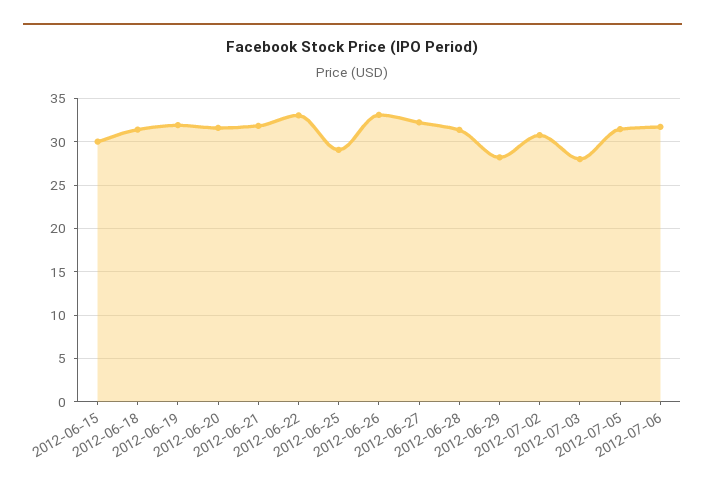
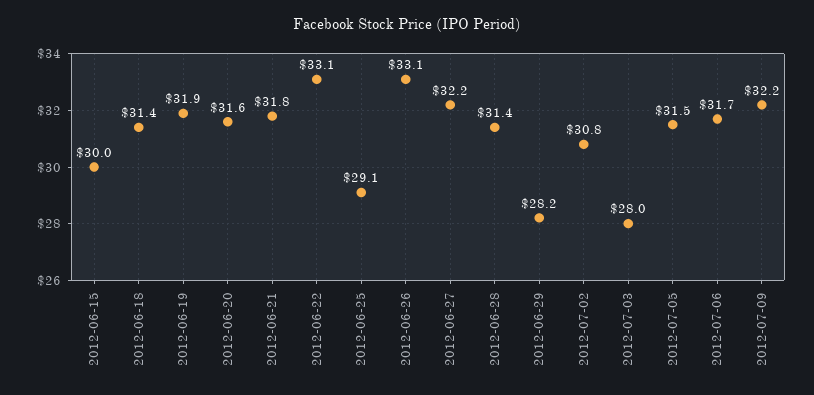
2012-07-09: none -> 32.2

